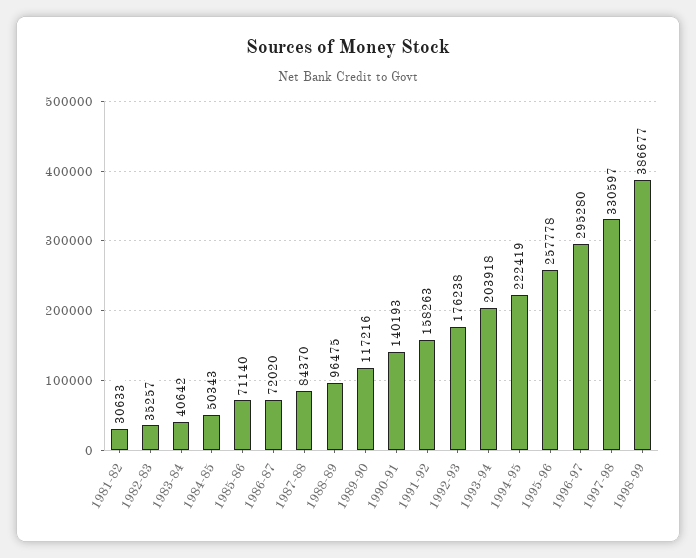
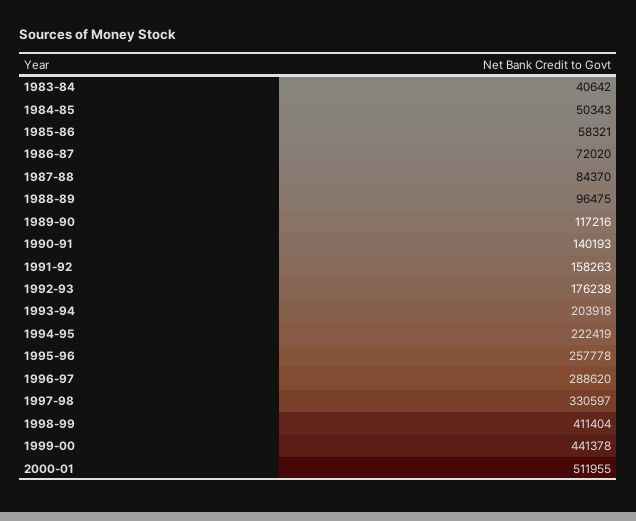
1981-82: 30633 -> none
1982-83: 35257 -> none
1985-86: 71140 -> 58321
1996-97: 295280 -> 288620
1998-99: 386677 -> 411404
1999-00: none -> 441378
2000-01: none -> 511955

